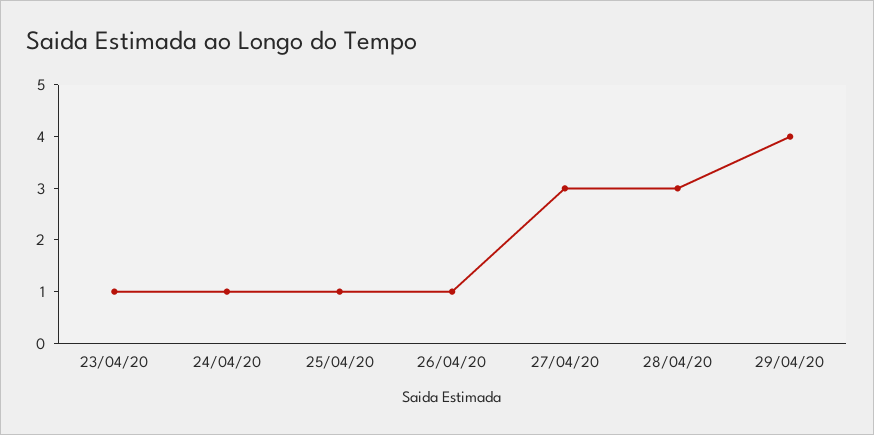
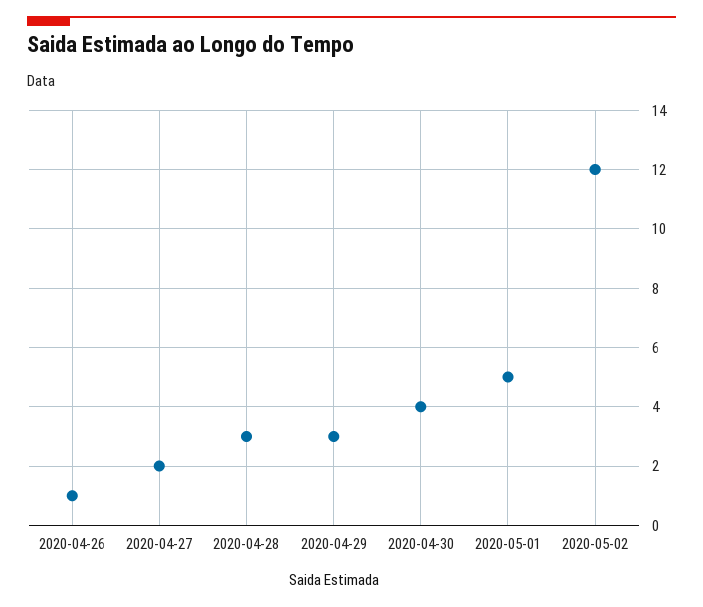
23/04/20: 1 -> none
24/04/20: 1 -> none
25/04/20: 1 -> none
27/04/20: 3 -> 2
29/04/20: 4 -> 3
2020-04-30: none -> 4
2020-05-01: none -> 5
2020-05-02: none -> 12

